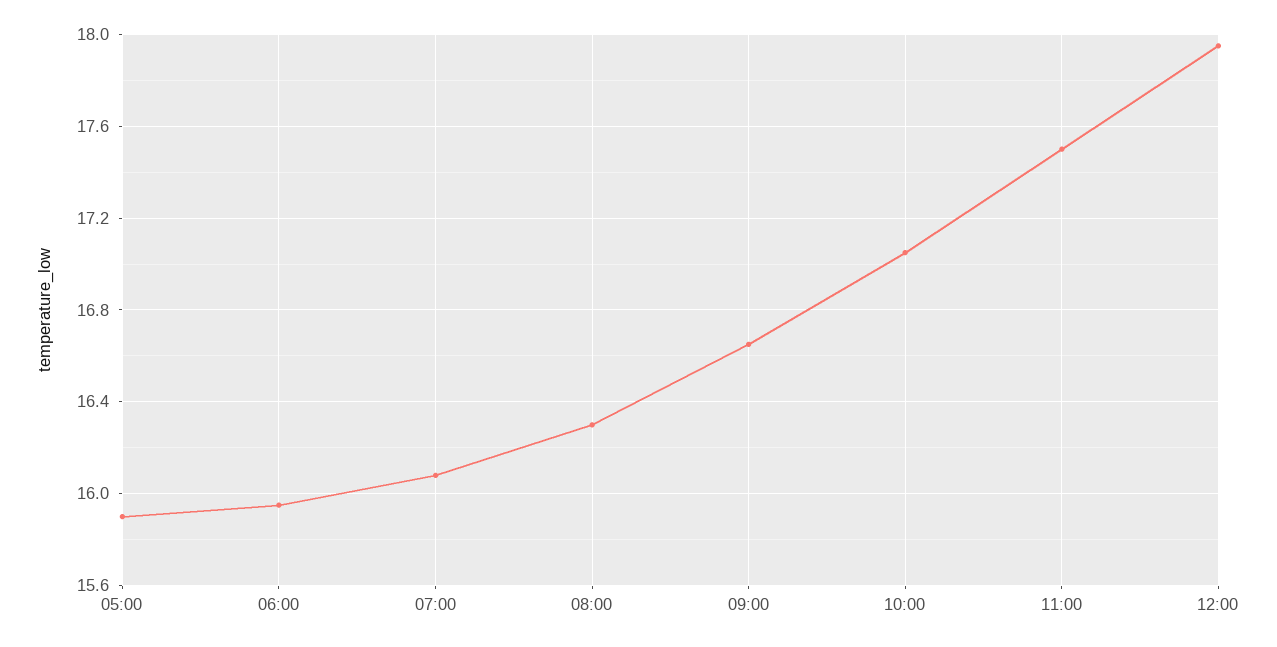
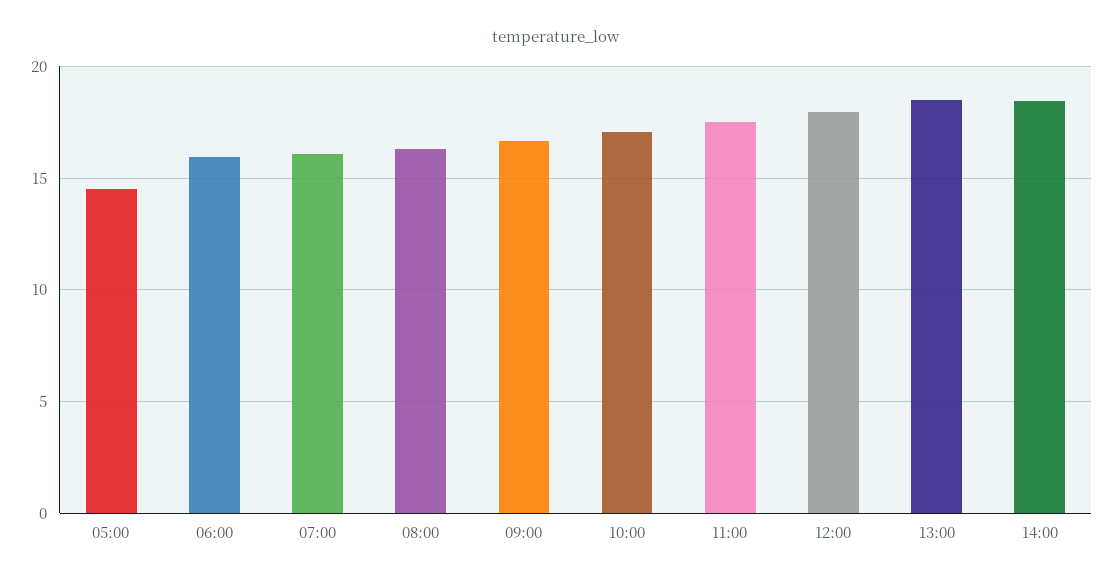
05:00: 15.9 -> 14.5
13:00: none -> 18.5
14:00: none -> 18.5

